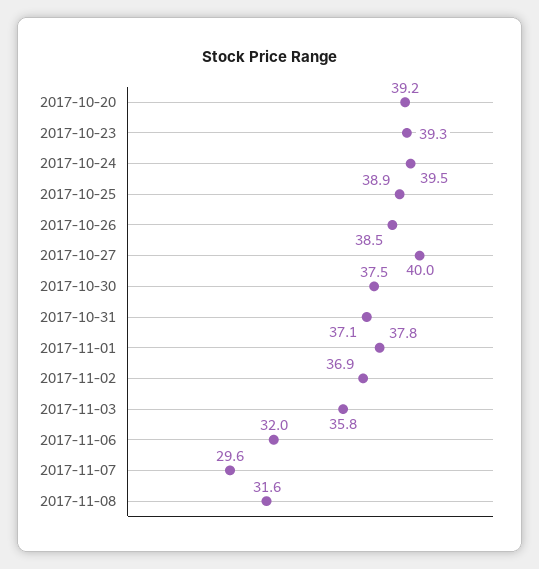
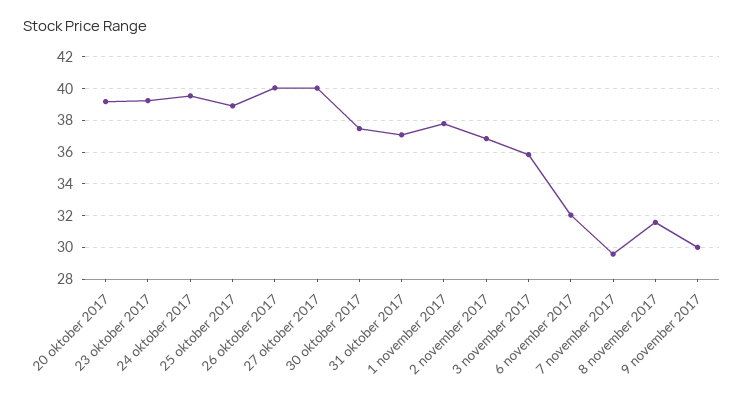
2017-10-26: 38.5 -> 40
9 november 2017: none -> 30

